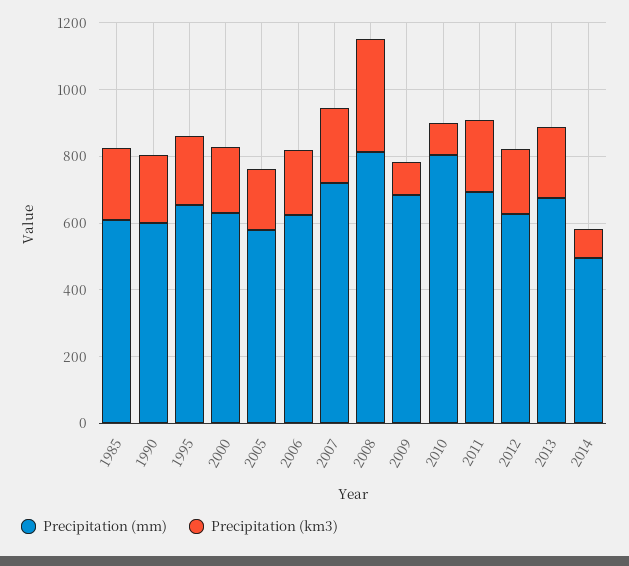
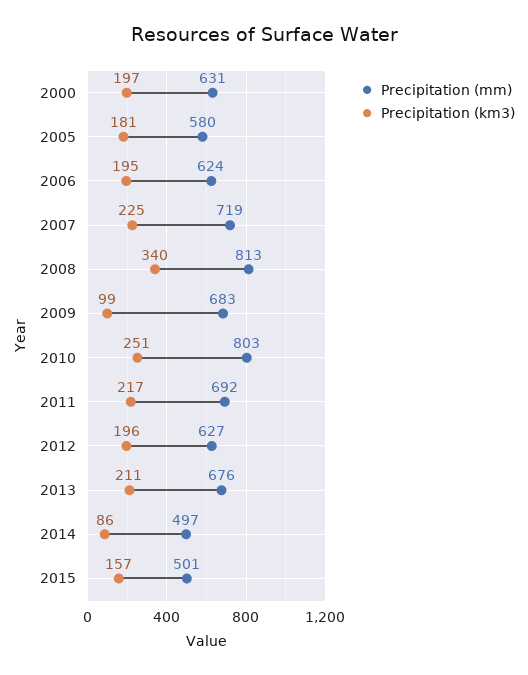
Precipitation (mm), 1985: 600 -> none
Precipitation (km3), 1985: 200 -> none
Precipitation (mm), 1990: 600 -> none
Precipitation (km3), 1990: 200 -> none
Precipitation (mm), 1995: 650 -> none
Precipitation (km3), 1995: 200 -> none
Precipitation (km3), 2010: 100 -> 251
Precipitation (mm), 2015: none -> 501
Precipitation (km3), 2015: none -> 157

